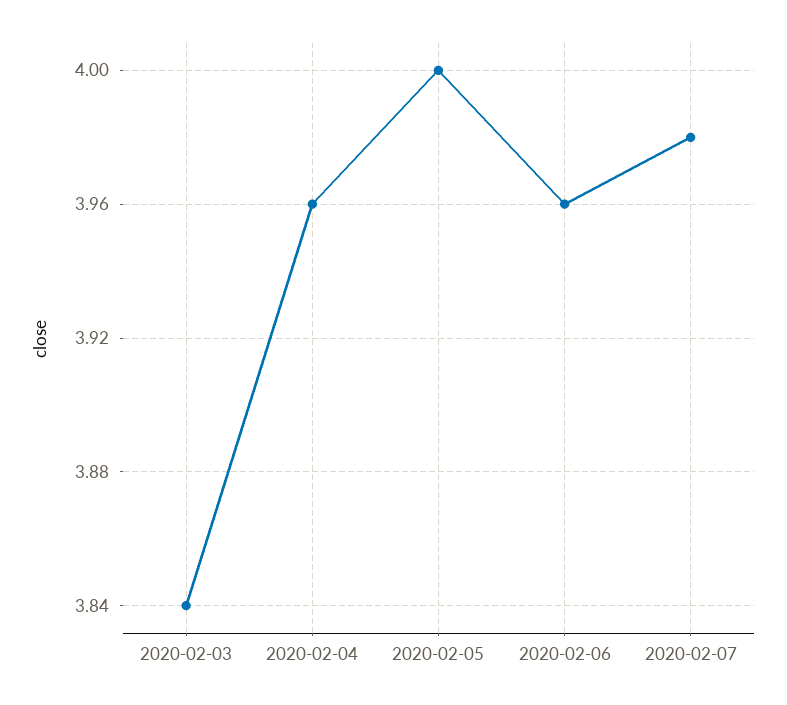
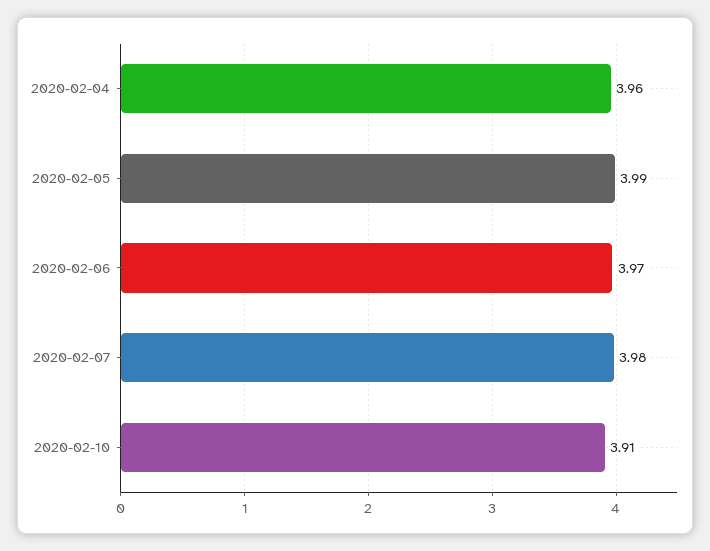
2020-02-03: 3.84 -> none
2020-02-05: 4 -> 3.99
2020-02-06: 3.96 -> 3.97
2020-02-10: none -> 3.91

